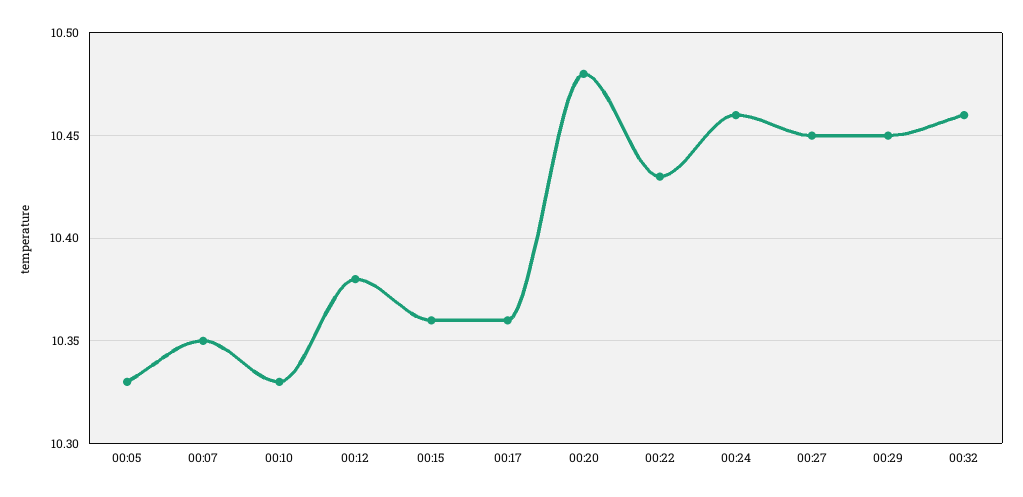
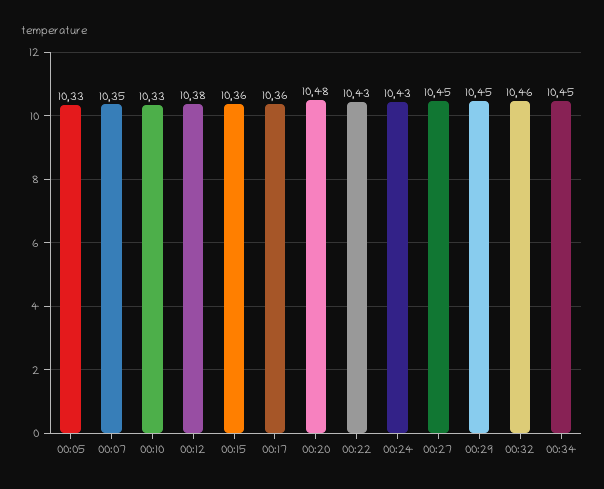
00:24: 10.46 -> 10.43
00:34: none -> 10.45

